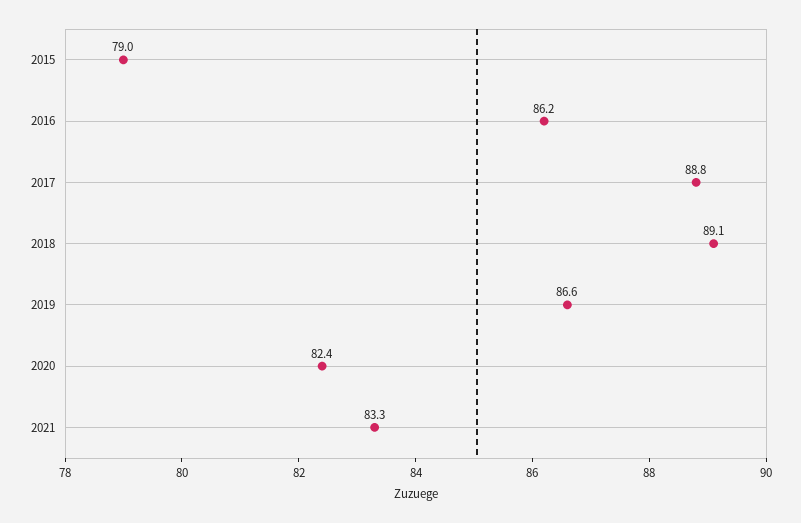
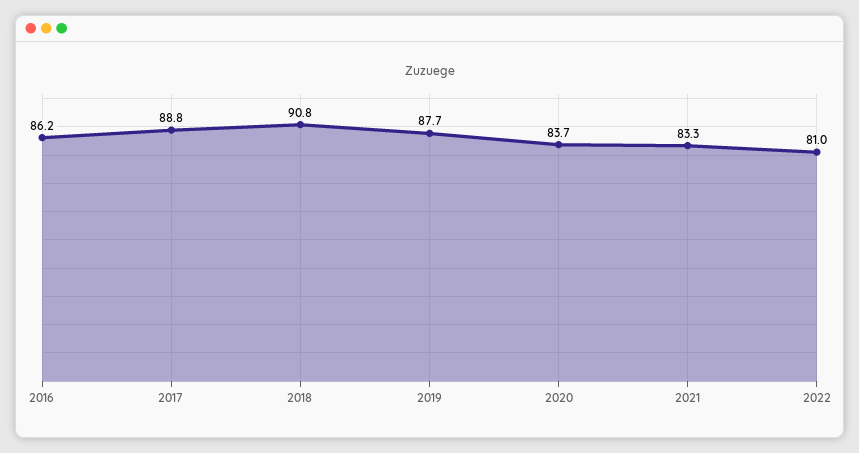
2015: 79 -> none
2018: 89.1 -> 90.8
2019: 86.6 -> 87.7
2020: 82.4 -> 83.7
2022: none -> 81

